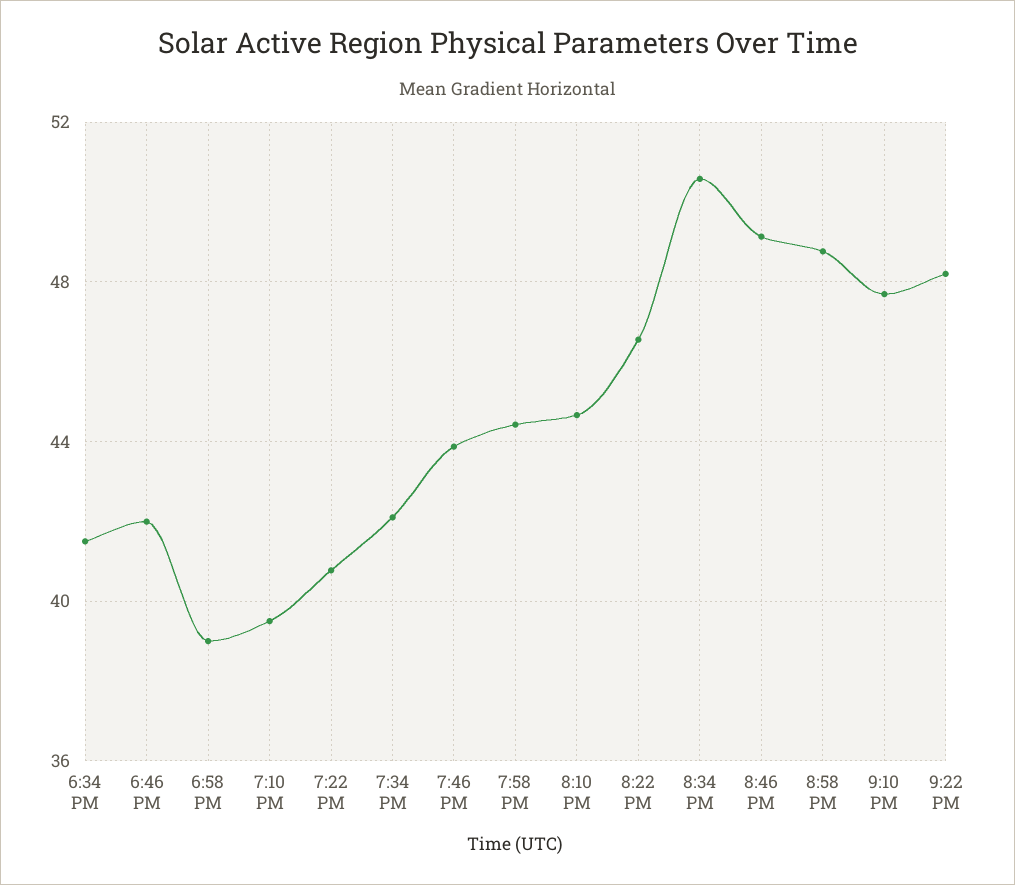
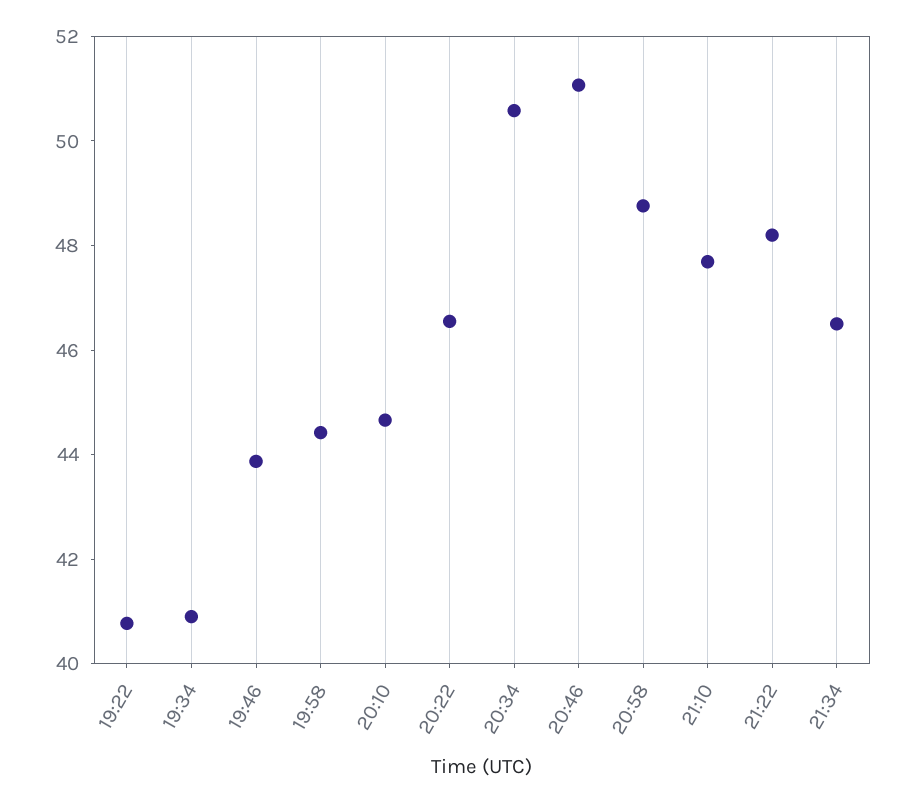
6:34 PM: 41.5 -> none
6:46 PM: 42 -> none
6:58 PM: 39 -> none
7:10 PM: 39.5 -> none
7:34 PM: 42 -> 41
8:46 PM: 49 -> 51
21:34: none -> 46.5

